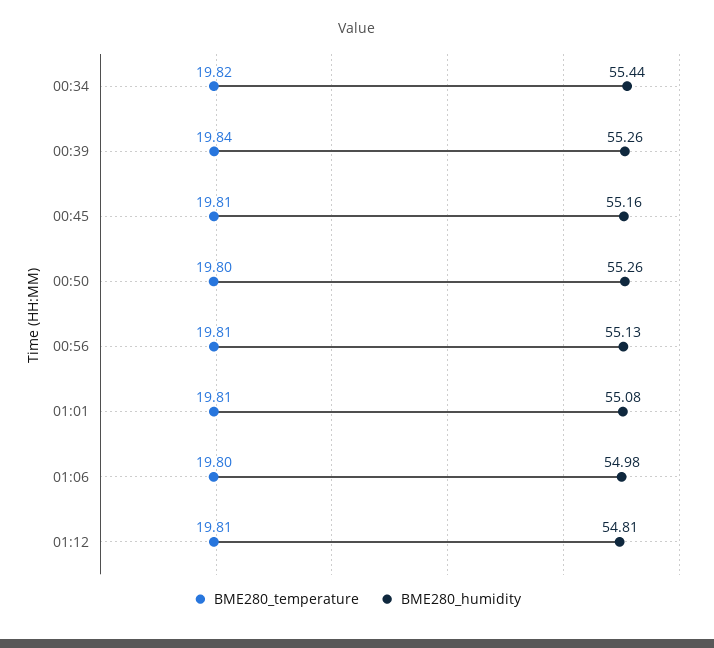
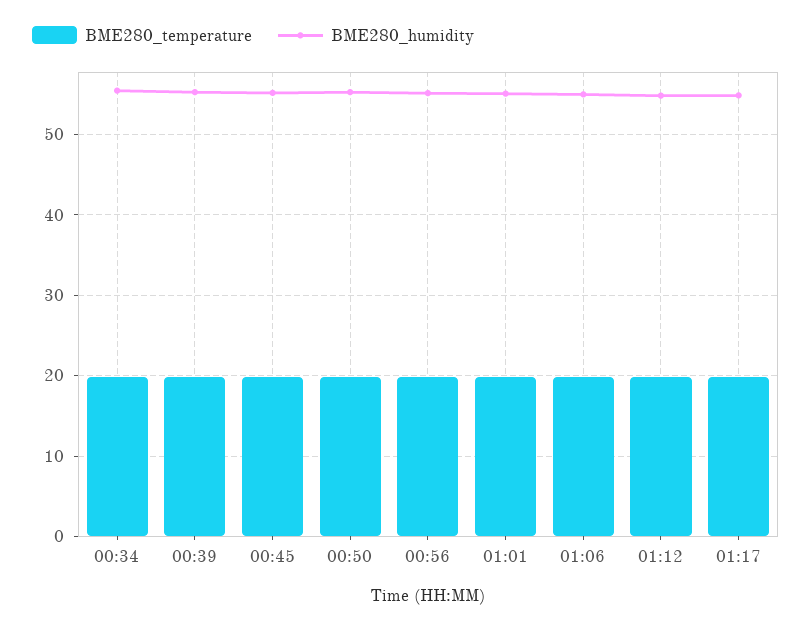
BME280_temperature, 01:17: none -> 20
BME280_humidity, 01:17: none -> 55

